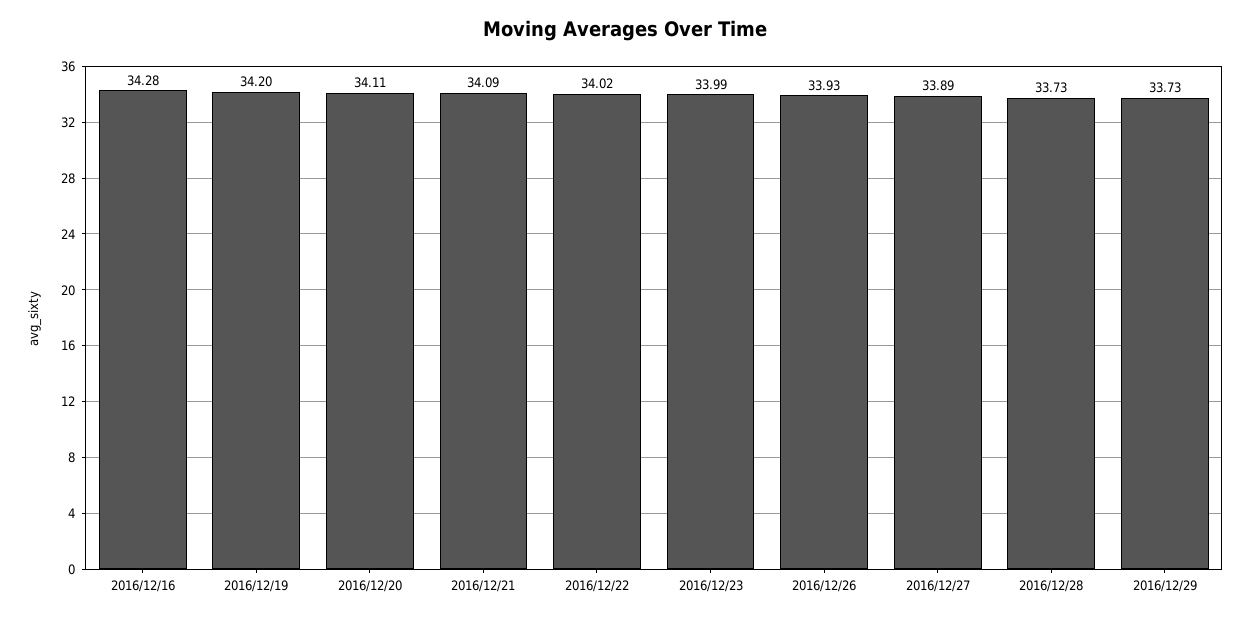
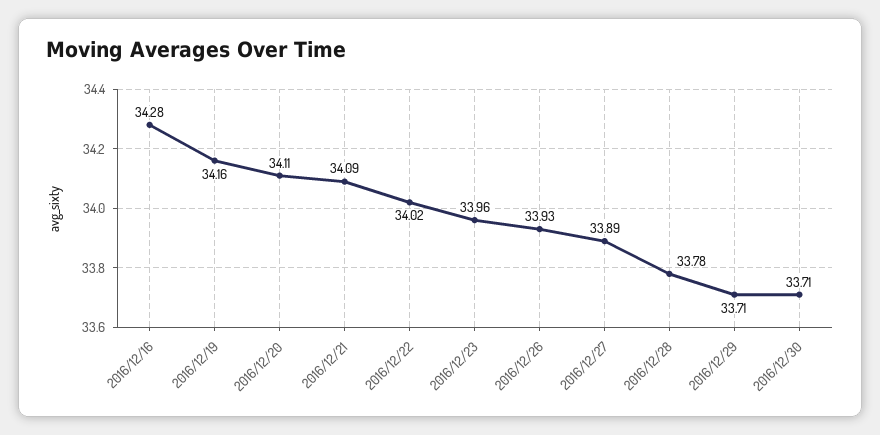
2016/12/19: 34.2 -> 34.16
2016/12/23: 33.99 -> 33.96
2016/12/28: 33.73 -> 33.78
2016/12/29: 33.73 -> 33.71
2016/12/30: none -> 33.71

